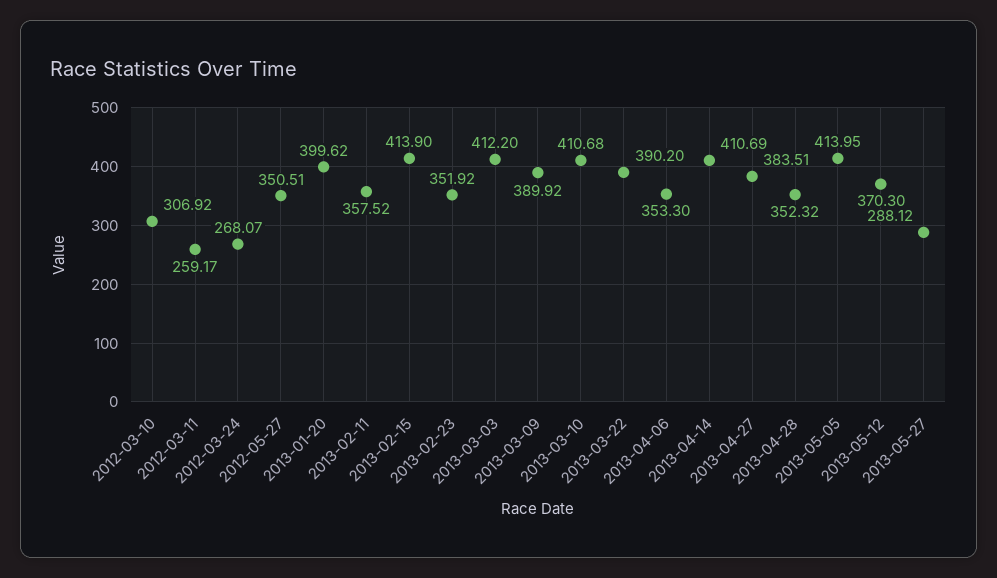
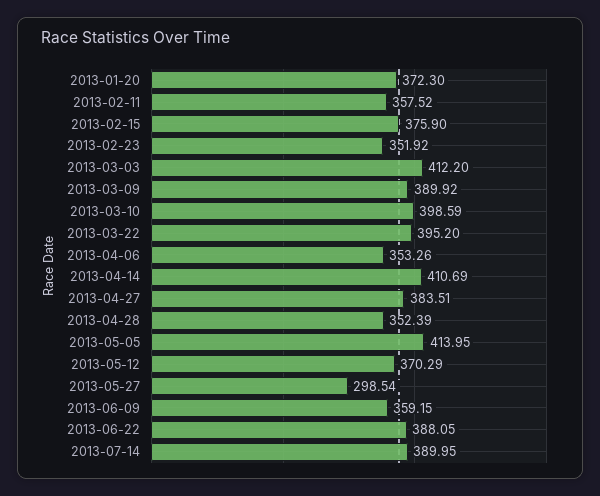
2012-03-10: 306.92 -> none
2012-03-11: 259.17 -> none
2012-03-24: 268.07 -> none
2012-05-27: 350.51 -> none
2013-01-20: 399.62 -> 372.3
2013-02-15: 413.9 -> 375.9
2013-03-10: 410.68 -> 398.59
2013-03-22: 390.2 -> 395.2
2013-04-06: 353.3 -> 353.26
2013-04-28: 352.32 -> 352.39
2013-05-12: 370.3 -> 370.29
2013-05-27: 288.12 -> 298.54
2013-06-09: none -> 359.15
2013-06-22: none -> 388.05
2013-07-14: none -> 389.95

